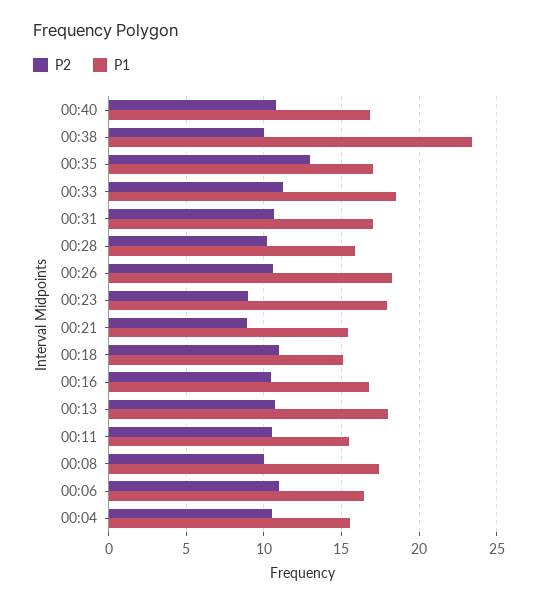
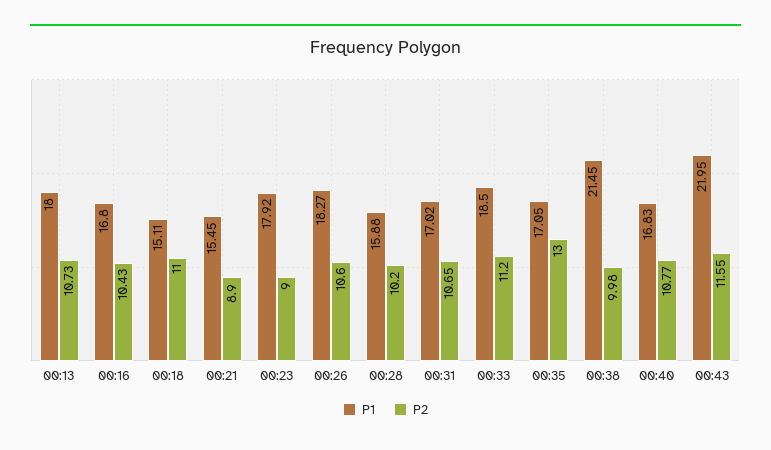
P1, 00:38: 23.5 -> 21.45
P2, 00:11: 10.5 -> none
P1, 00:11: 15.5 -> none
P2, 00:08: 10 -> none
P1, 00:08: 17.5 -> none
P2, 00:06: 11 -> none
P1, 00:06: 16.5 -> none
P2, 00:04: 10.5 -> none
P1, 00:04: 15.5 -> none
P1, 00:43: none -> 21.95
P2, 00:43: none -> 11.55

